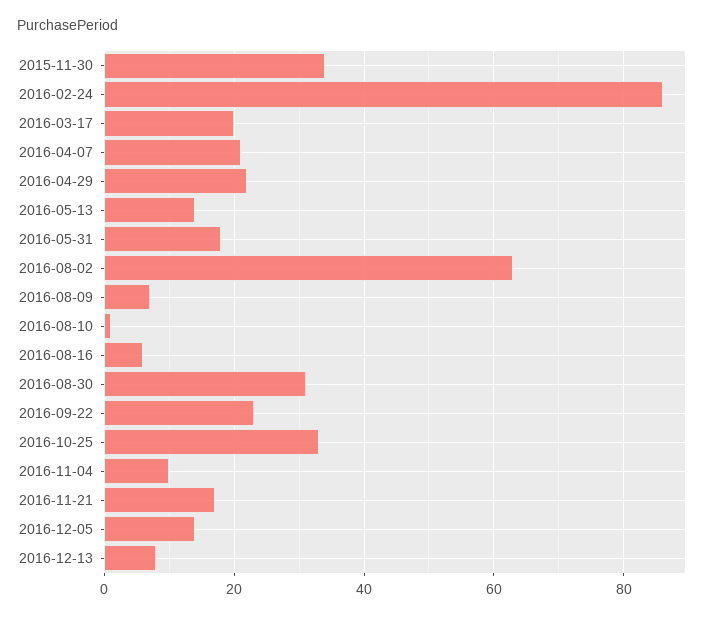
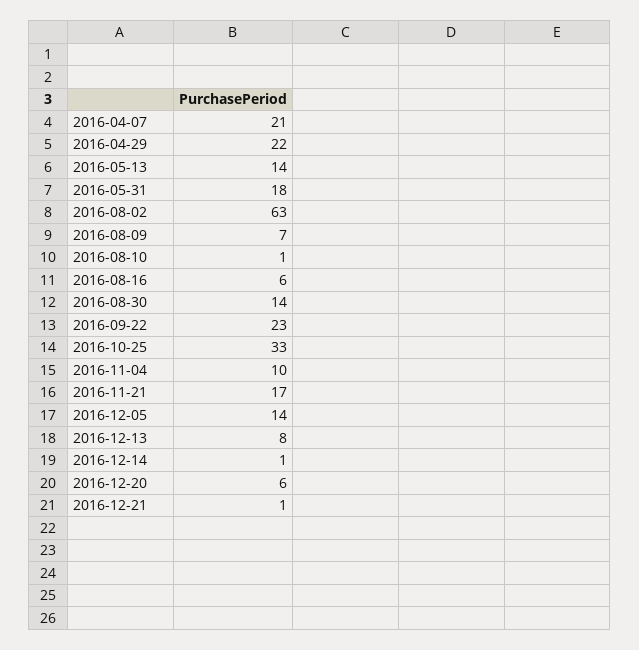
2015-11-30: 35 -> none
2016-02-24: 85 -> none
2016-03-17: 20 -> none
2016-08-30: 30 -> 14
2016-12-14: none -> 1
2016-12-20: none -> 6
2016-12-21: none -> 1

